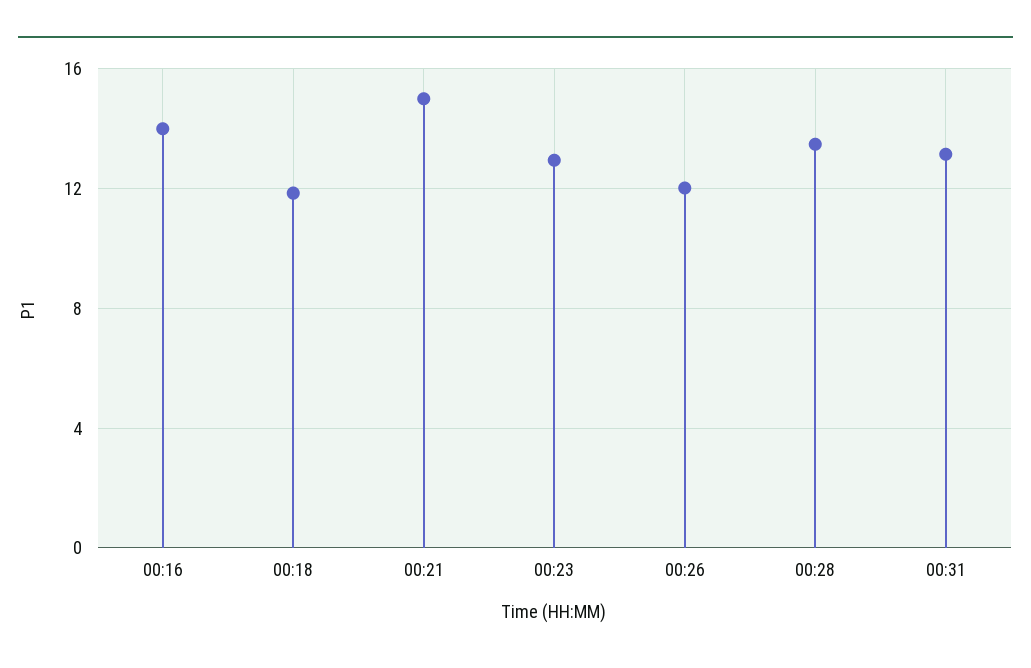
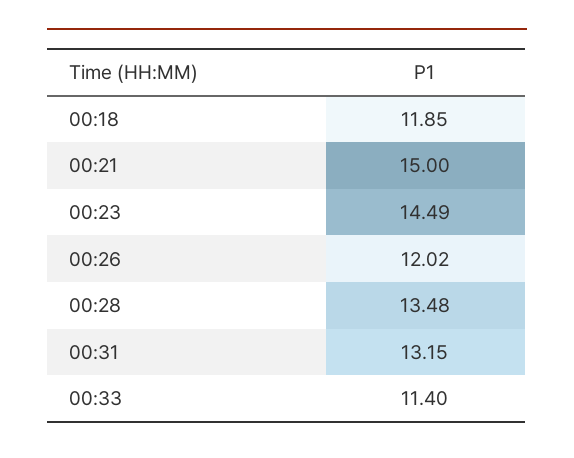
00:16: 14 -> none
00:23: 13 -> 14.49
00:33: none -> 11.4

